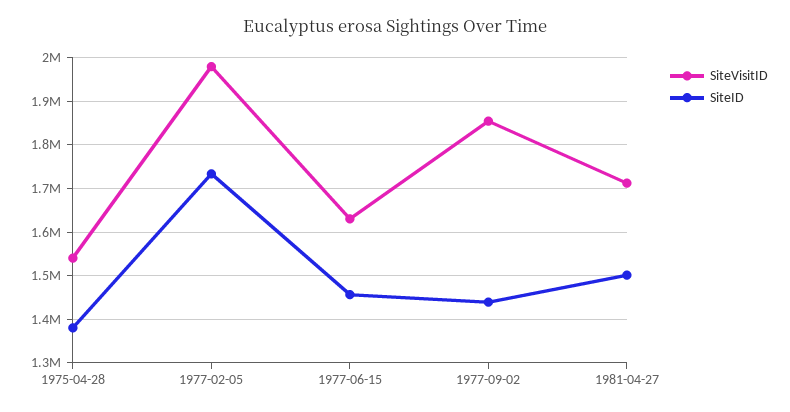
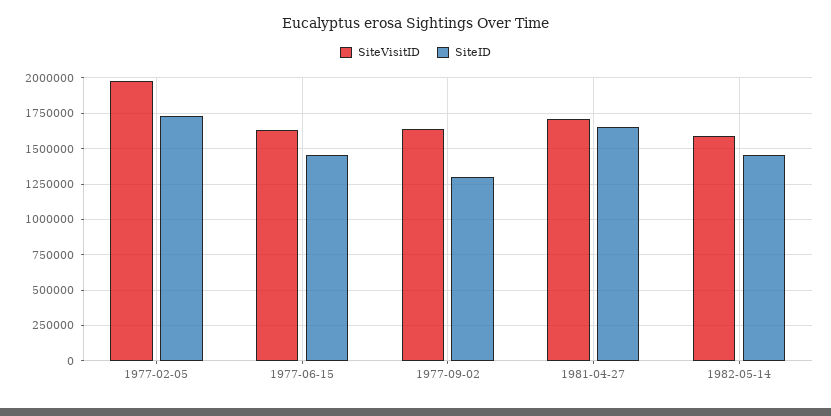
SiteVisitID, 1975-04-28: 1540000 -> none
SiteID, 1975-04-28: 1380000 -> none
SiteVisitID, 1977-09-02: 1860000 -> 1650000
SiteID, 1977-09-02: 1440000 -> 1300000
SiteID, 1981-04-27: 1500000 -> 1650000
SiteVisitID, 1982-05-14: none -> 1600000
SiteID, 1982-05-14: none -> 1450000

